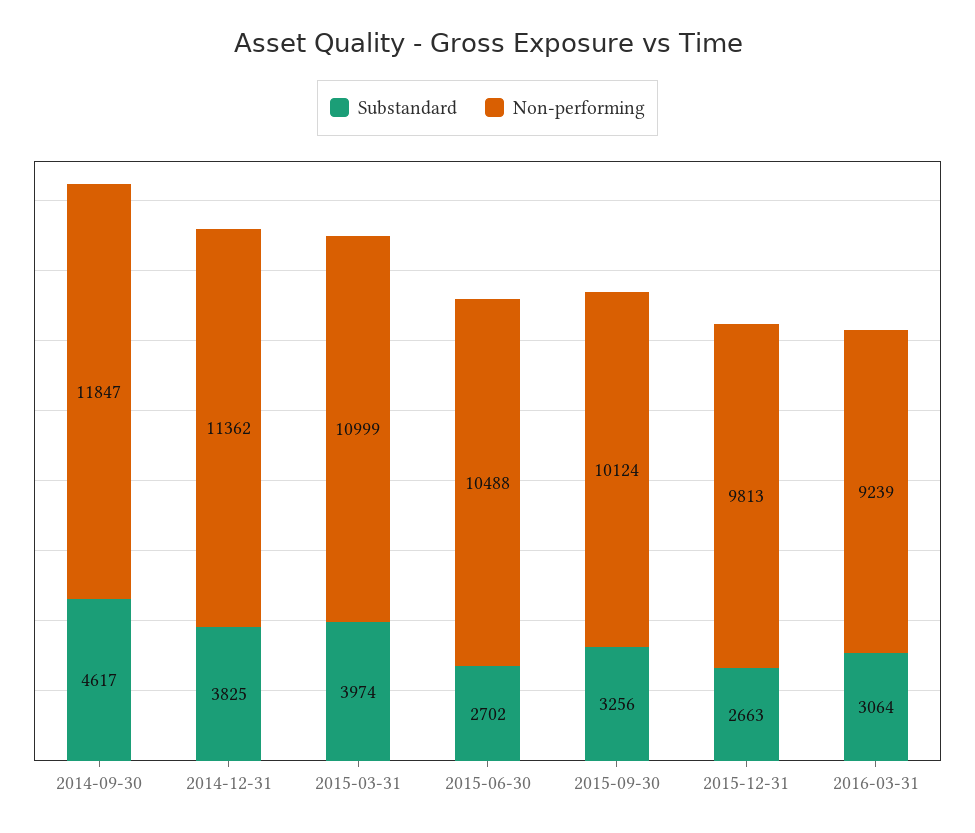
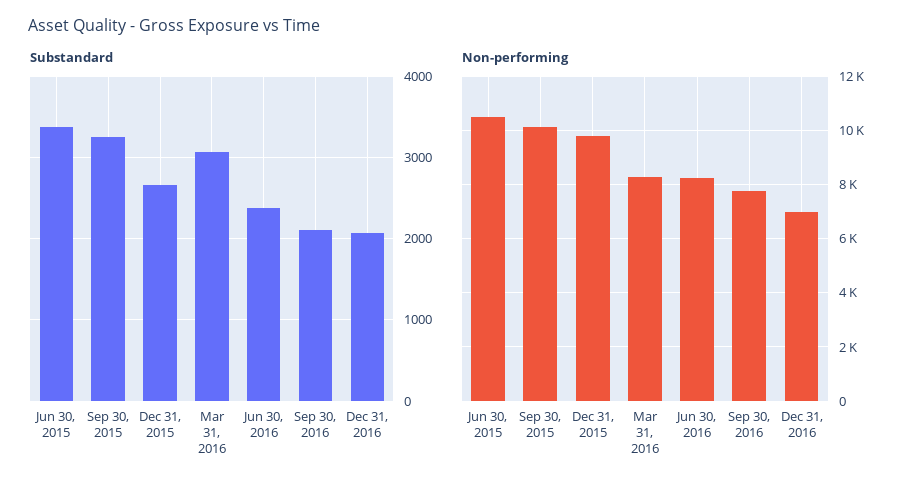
Substandard, 2014-09-30: 4617 -> none
Non-performing, 2014-09-30: 11847 -> none
Substandard, 2014-12-31: 3825 -> none
Non-performing, 2014-12-31: 11362 -> none
Substandard, 2015-03-31: 3974 -> none
Non-performing, 2015-03-31: 10999 -> none
Substandard, 2015-06-30: 2702 -> 3400
Non-performing, 2016-03-31: 9239 -> 8250
Substandard, Jun 30, 2016: none -> 2400
Substandard, Sep 30, 2016: none -> 2100
Substandard, Dec 31, 2016: none -> 2100
Non-performing, Jun 30, 2016: none -> 8250
Non-performing, Sep 30, 2016: none -> 7750
Non-performing, Dec 31, 2016: none -> 7000

